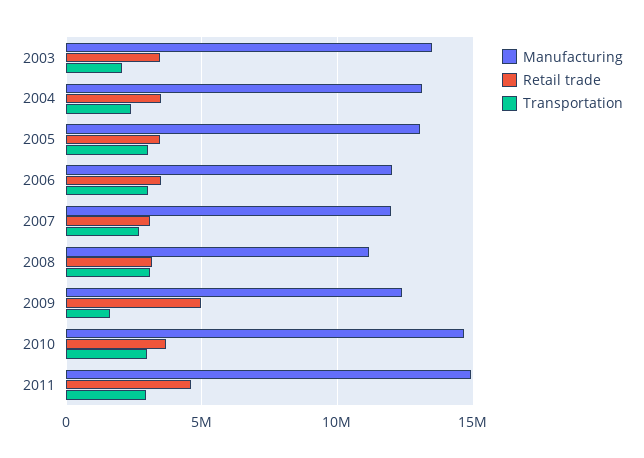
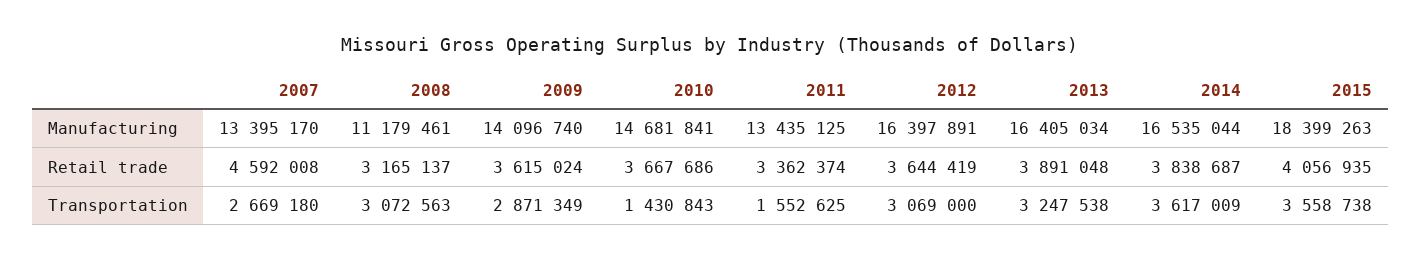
Manufacturing, 2003: 13500000 -> none
Retail trade, 2003: 3500000 -> none
Transportation, 2003: 2000000 -> none
Manufacturing, 2004: 13000000 -> none
Retail trade, 2004: 3500000 -> none
Transportation, 2004: 2500000 -> none
Manufacturing, 2005: 13000000 -> none
Retail trade, 2005: 3500000 -> none
Transportation, 2005: 3000000 -> none
Manufacturing, 2006: 12000000 -> none
Retail trade, 2006: 3500000 -> none
Transportation, 2006: 3000000 -> none
Manufacturing, 2007: 12000000 -> 13395170
Retail trade, 2007: 3000000 -> 4592008
Manufacturing, 2009: 12500000 -> 14096740
Retail trade, 2009: 5000000 -> 3615024
Transportation, 2009: 1500000 -> 2871349
Transportation, 2010: 3000000 -> 1430843
Manufacturing, 2011: 15000000 -> 13435125
Retail trade, 2011: 4500000 -> 3362374
Transportation, 2011: 3000000 -> 1552625
Manufacturing, 2012: none -> 16397891
Manufacturing, 2013: none -> 16405034
Manufacturing, 2014: none -> 16535044
Manufacturing, 2015: none -> 18399263
Retail trade, 2012: none -> 3644419
Retail trade, 2013: none -> 3891048
Retail trade, 2014: none -> 3838687
Retail trade, 2015: none -> 4056935
Transportation, 2012: none -> 3069000
Transportation, 2013: none -> 3247538
Transportation, 2014: none -> 3617009
Transportation, 2015: none -> 3558738

